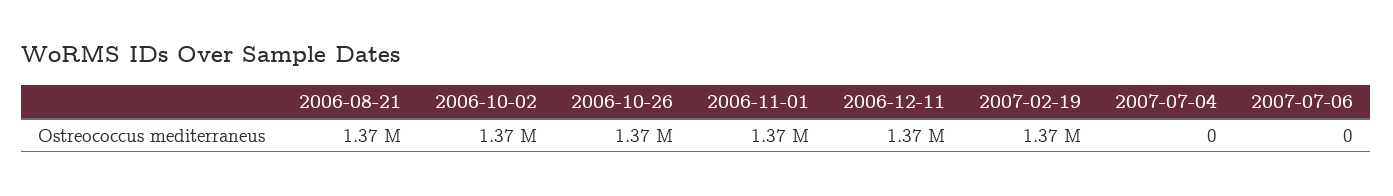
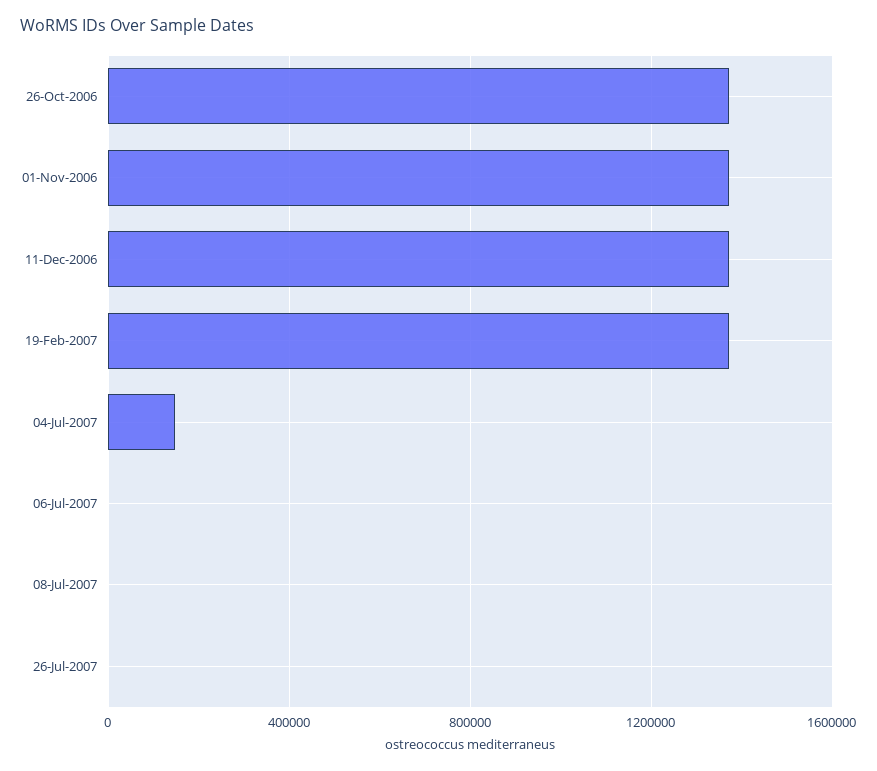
2006-08-21: 1370000 -> none
2006-10-02: 1370000 -> none
2007-07-04: 0 -> 150000
08-Jul-2007: none -> 0
26-Jul-2007: none -> 0

